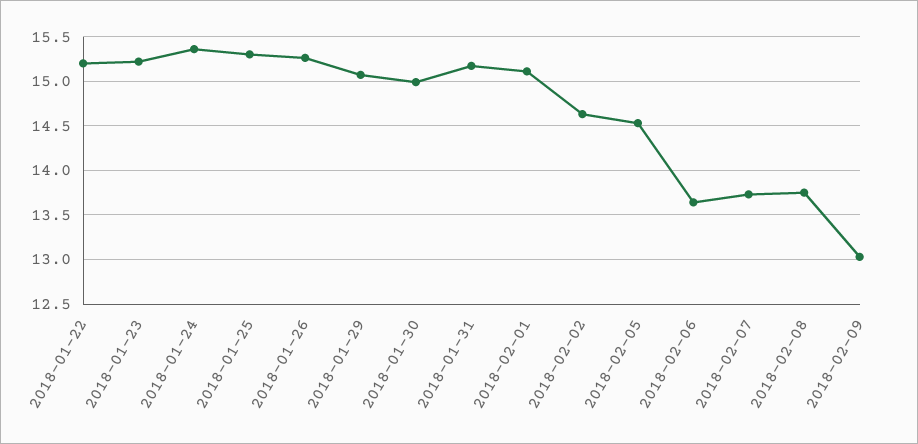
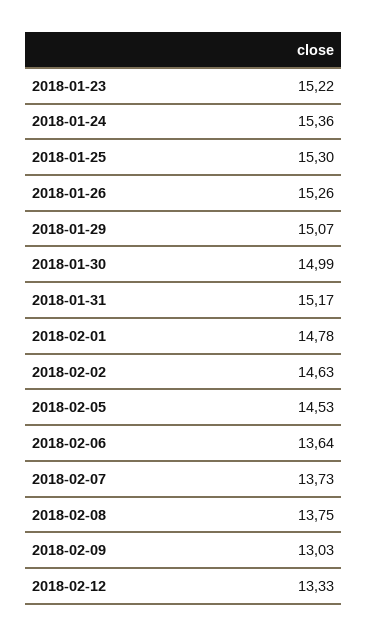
2018-01-22: 15.2 -> none
2018-02-01: 15.1 -> 14.78
2018-02-12: none -> 13.33

